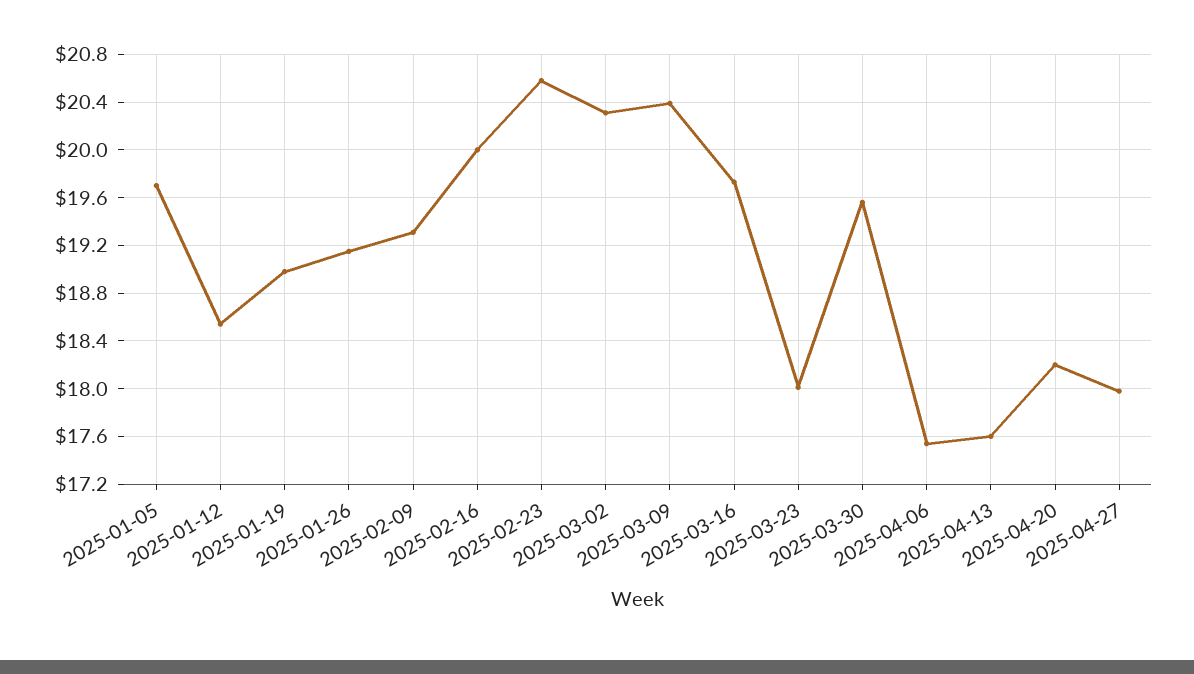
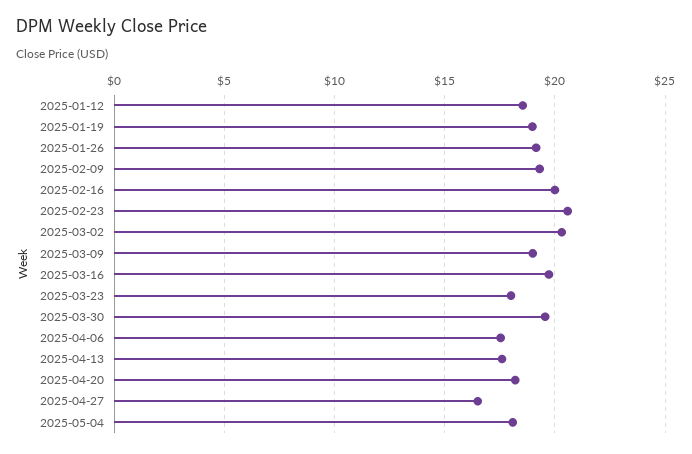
2025-01-05: 19.7 -> none
2025-03-09: 20.4 -> 19
2025-04-27: 18 -> 16.5
2025-05-04: none -> 18

